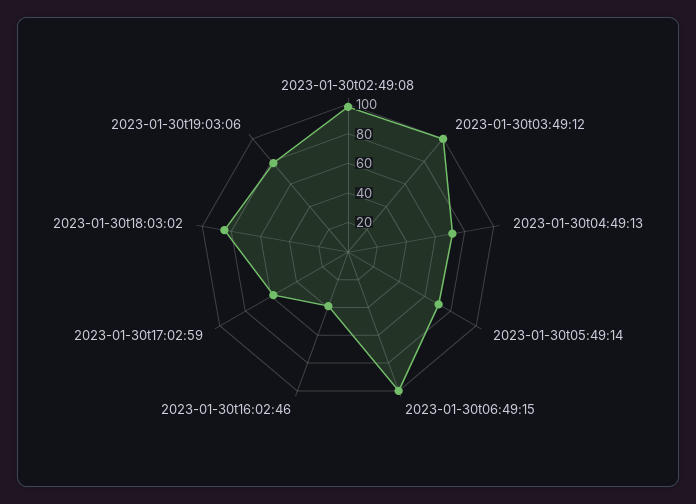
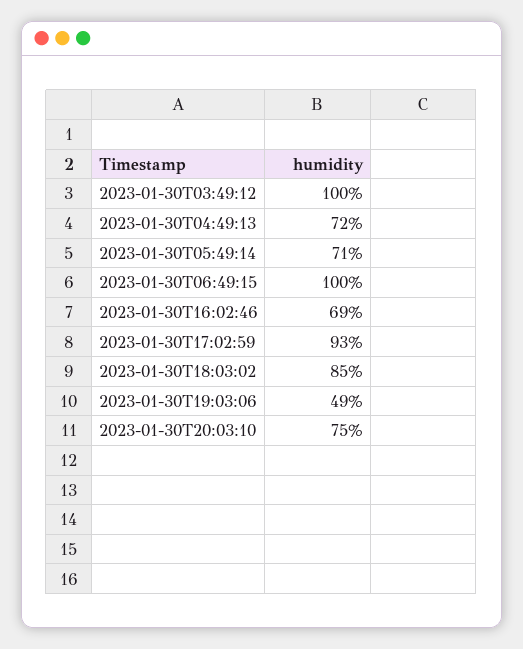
2023-01-30t02:49:08: 100 -> none
2023-01-30t16:02:46: 40 -> 69
2023-01-30t17:02:59: 60 -> 93
2023-01-30t19:03:06: 80 -> 49
2023-01-30T20:03:10: none -> 75

